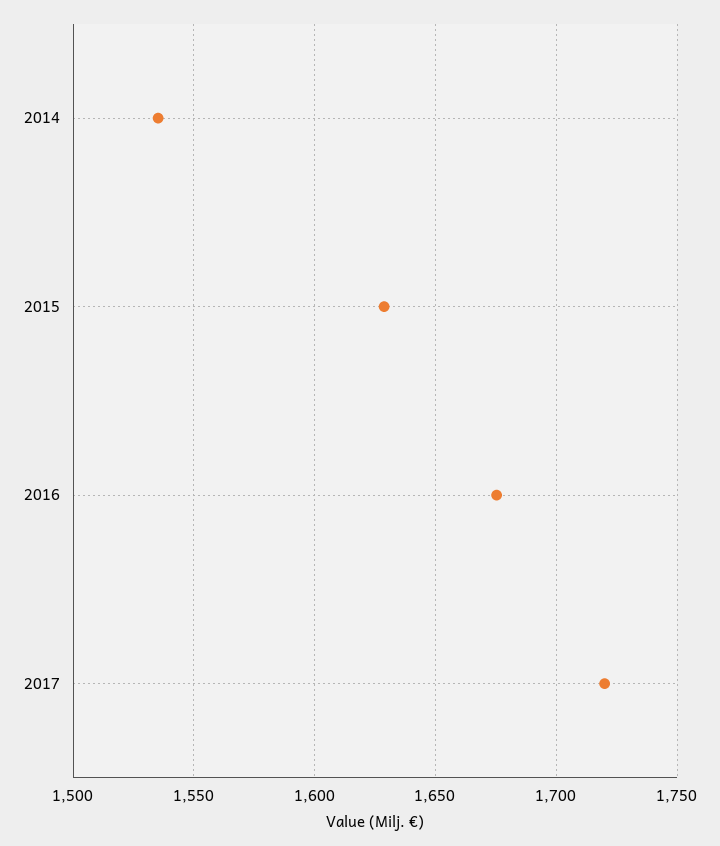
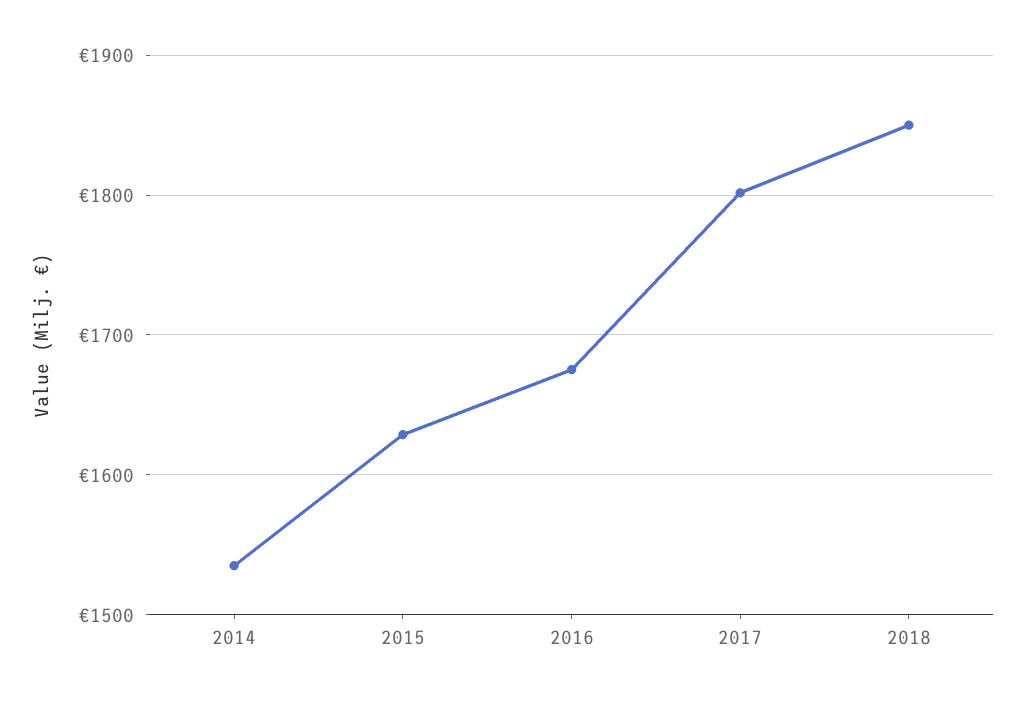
2017: 1720 -> 1800
2018: none -> 1850

